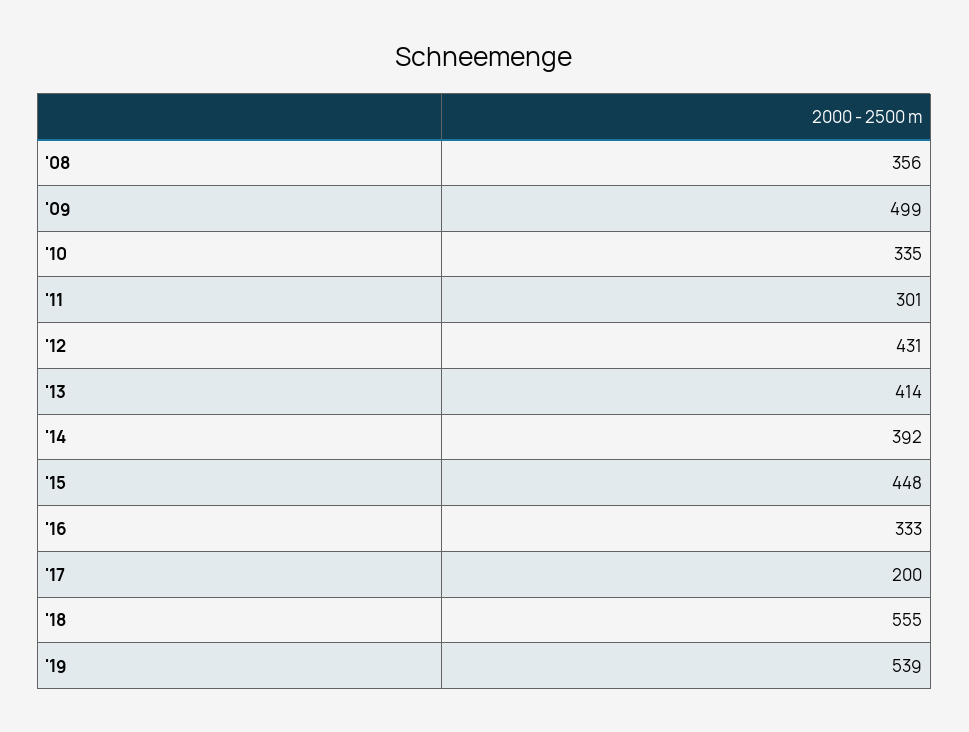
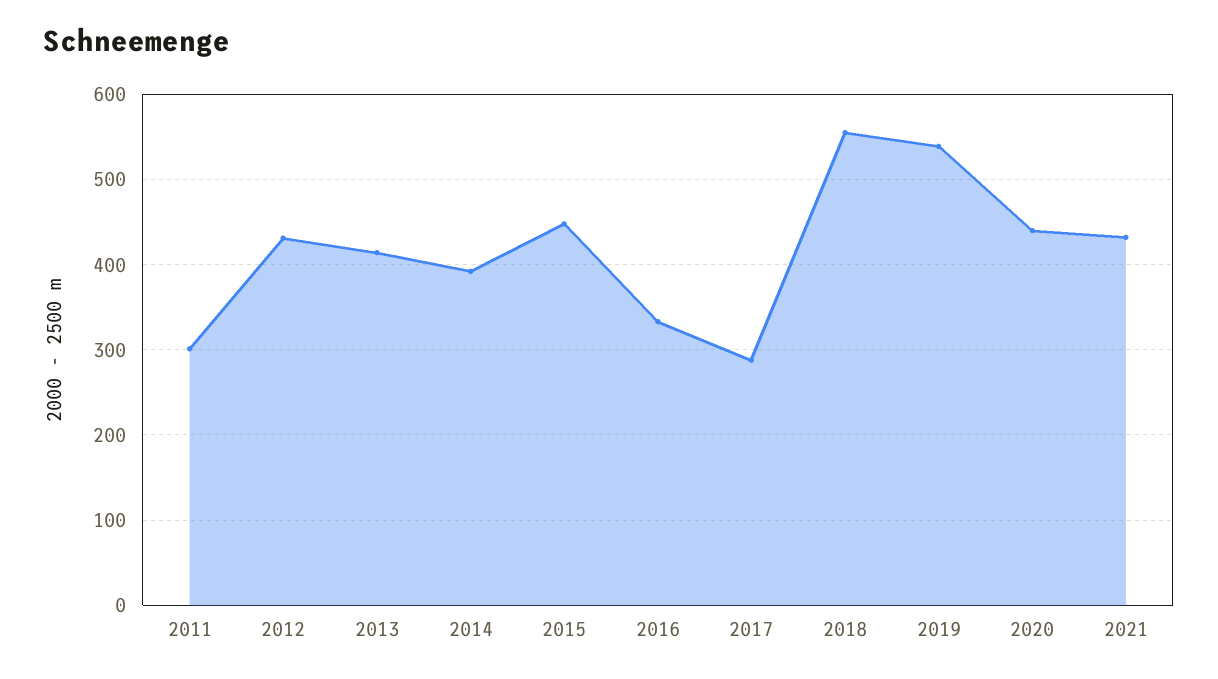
'08: 356 -> none
'09: 499 -> none
'10: 335 -> none
'17: 200 -> 290
2020: none -> 440
2021: none -> 430

